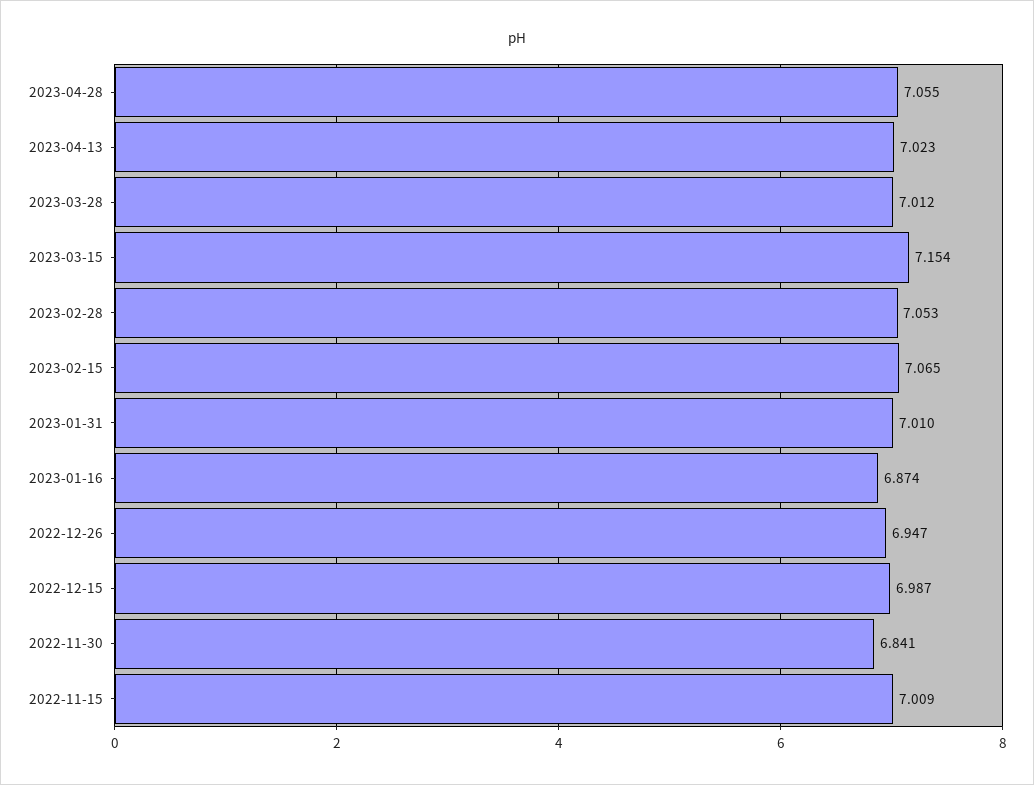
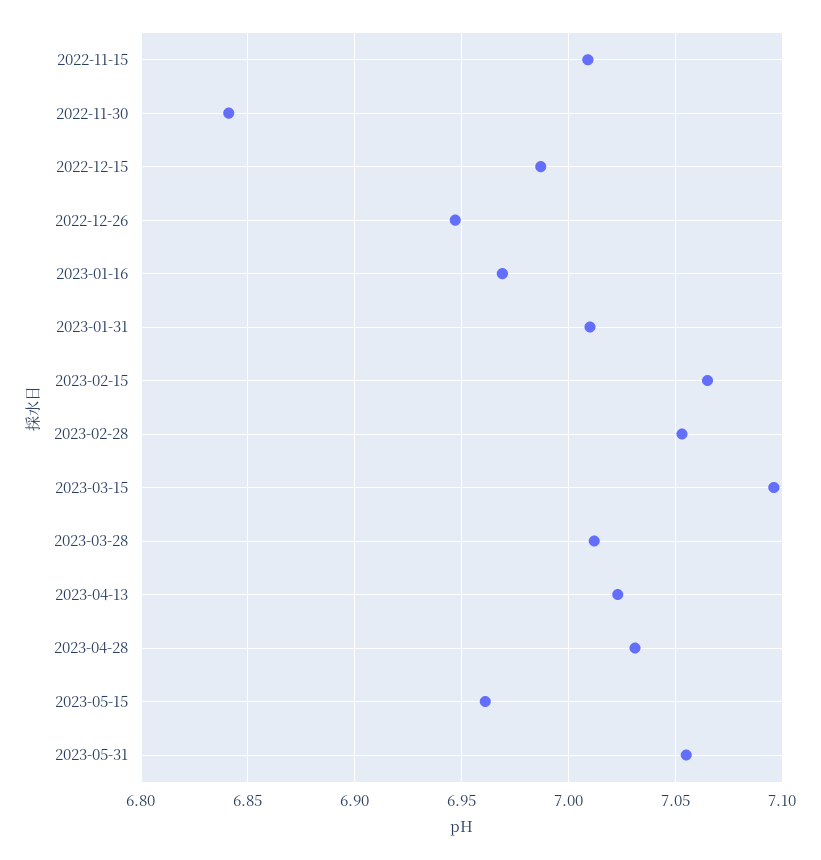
2023-04-28: 7.055 -> 7.03
2023-03-15: 7.154 -> 7.095
2023-01-16: 6.874 -> 6.97
2023-05-15: none -> 6.96
2023-05-31: none -> 7.055

